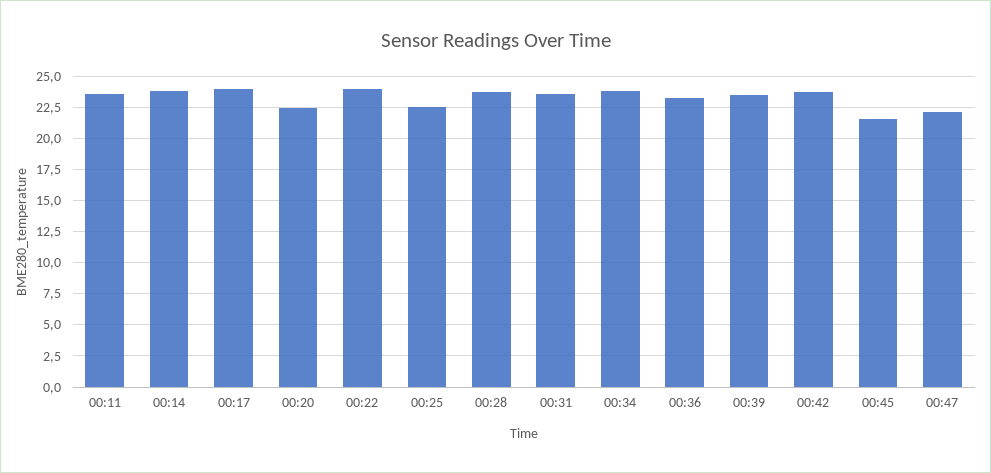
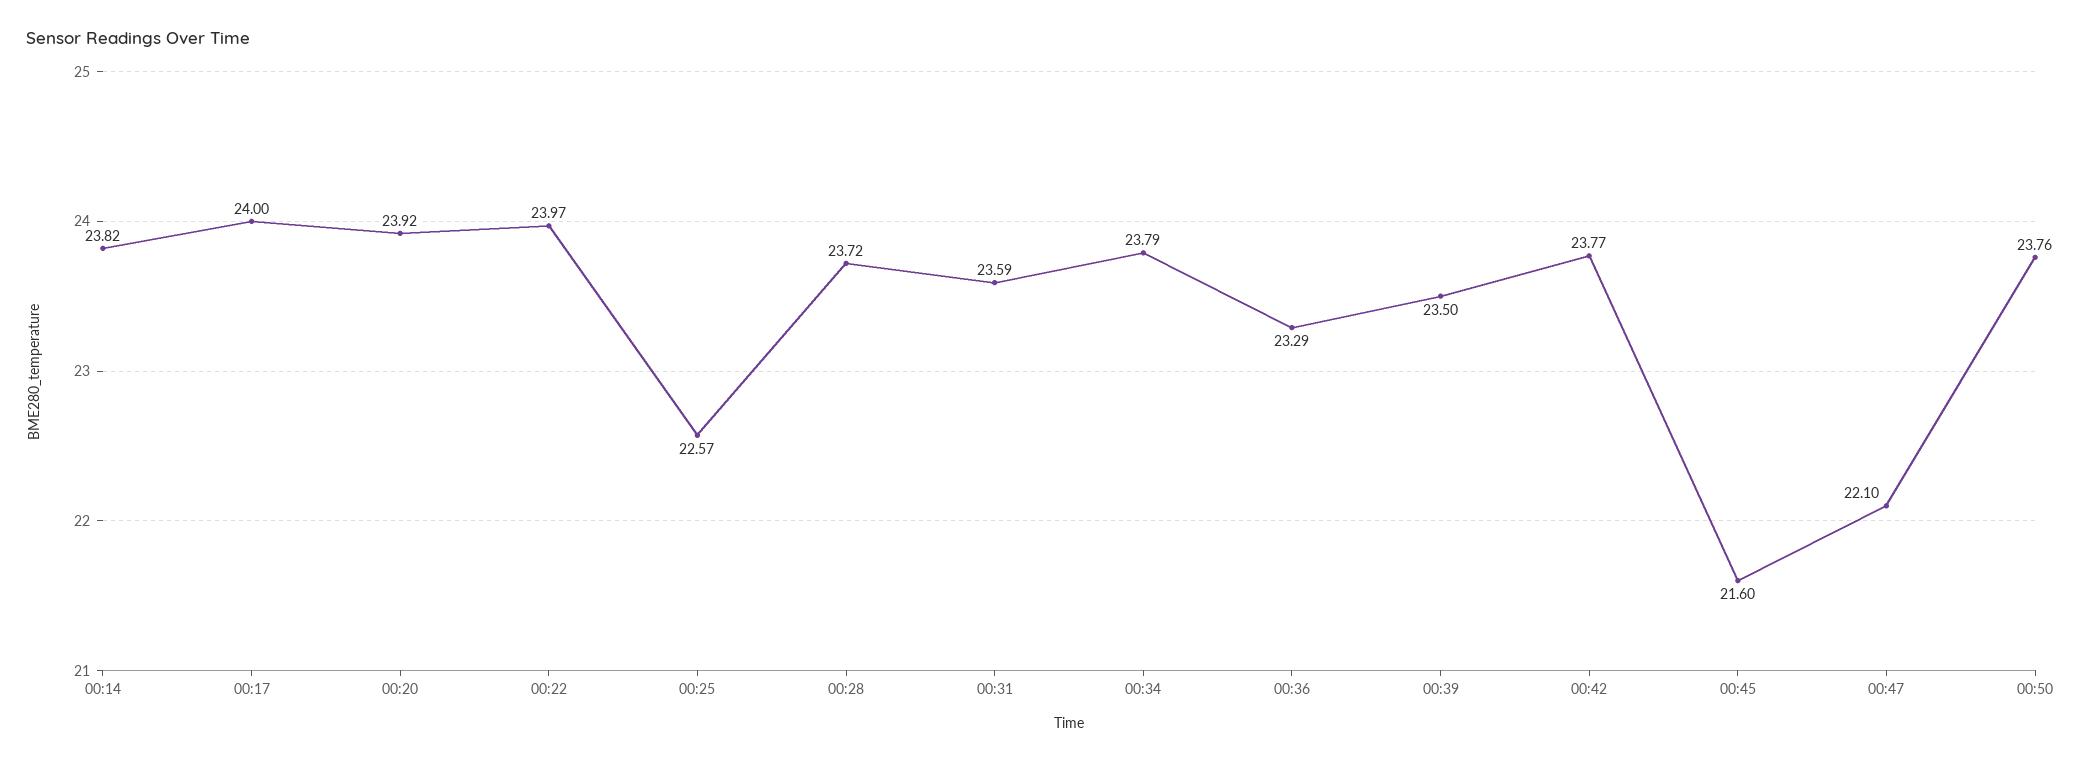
00:11: 23.5 -> none
00:20: 22.5 -> 23.92
00:50: none -> 23.76

